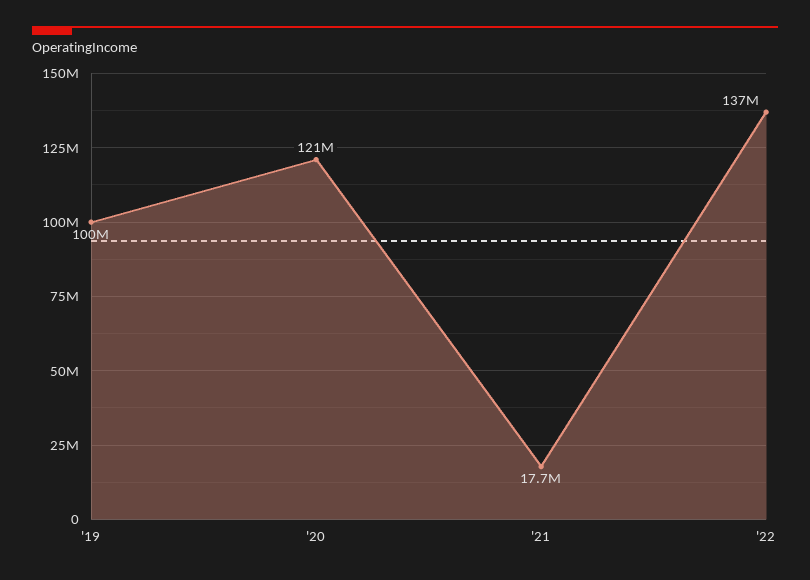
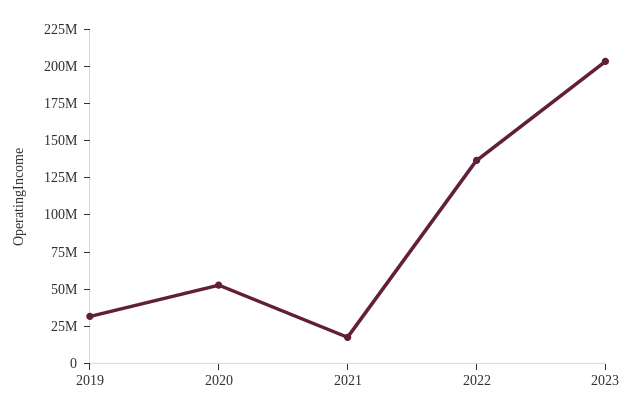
'19: 100000000 -> 25000000
'20: 121000000 -> 50000000
2023: none -> 200000000

